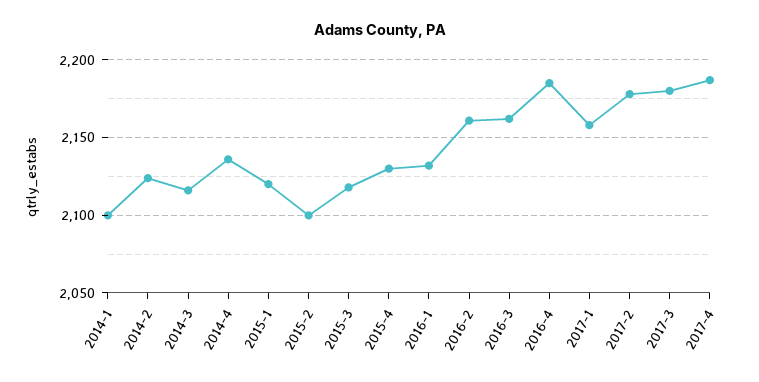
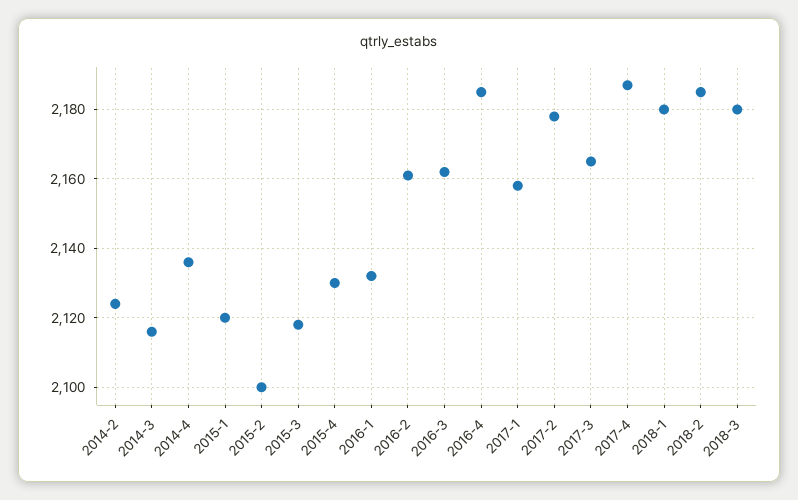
2014-1: 2100 -> none
2017-3: 2180 -> 2165
2018-1: none -> 2180
2018-2: none -> 2185
2018-3: none -> 2180

